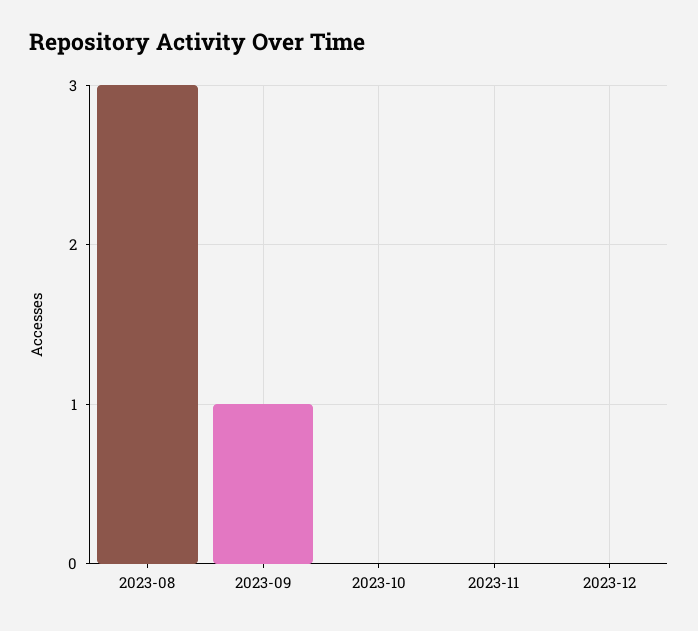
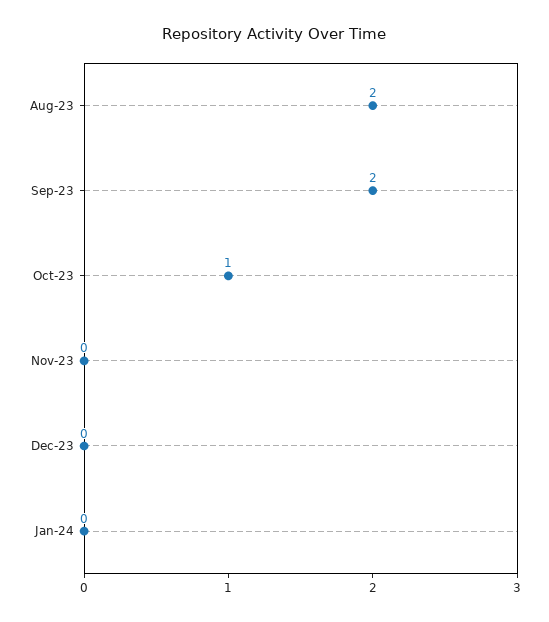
2023-08: 3 -> 2
2023-09: 1 -> 2
2023-10: 0 -> 1
Jan-24: none -> 0

